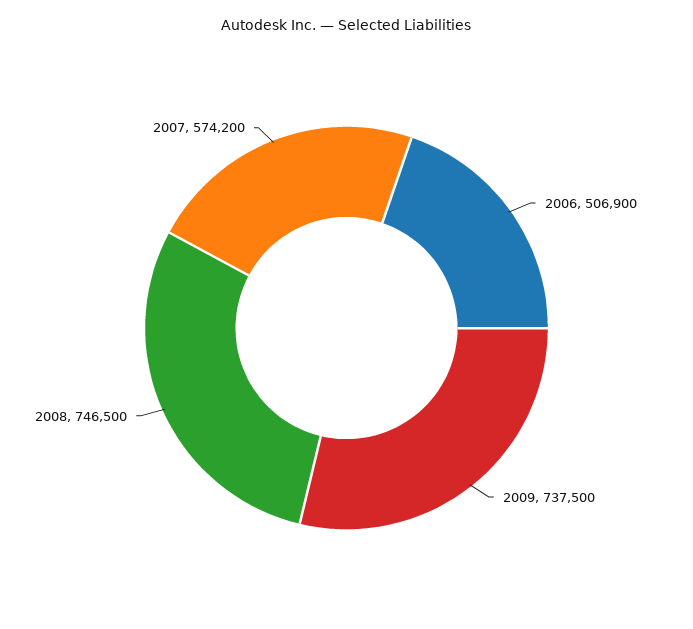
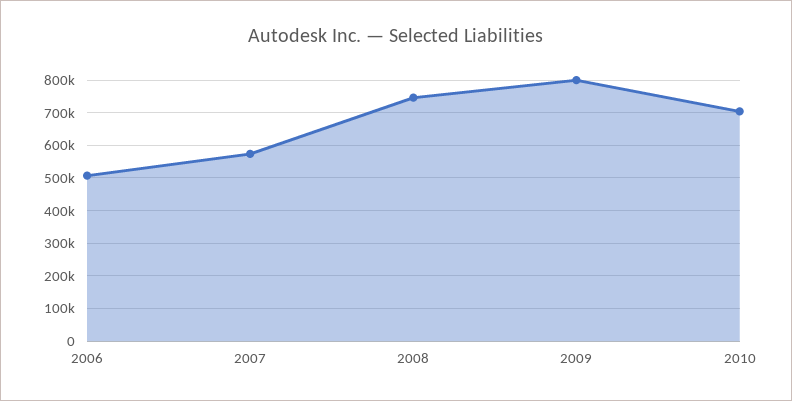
2009: 737500 -> 800000
2010: none -> 700000

